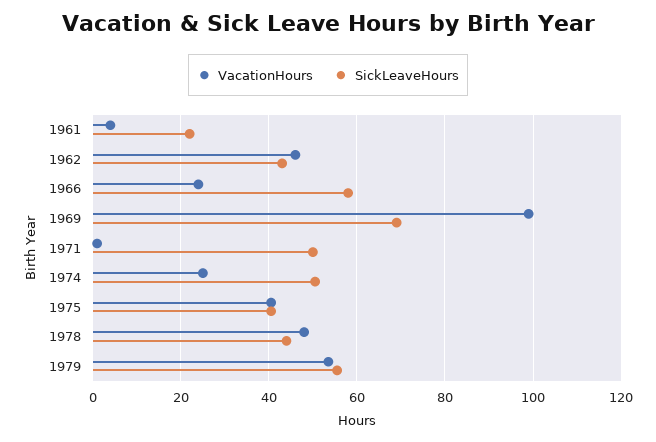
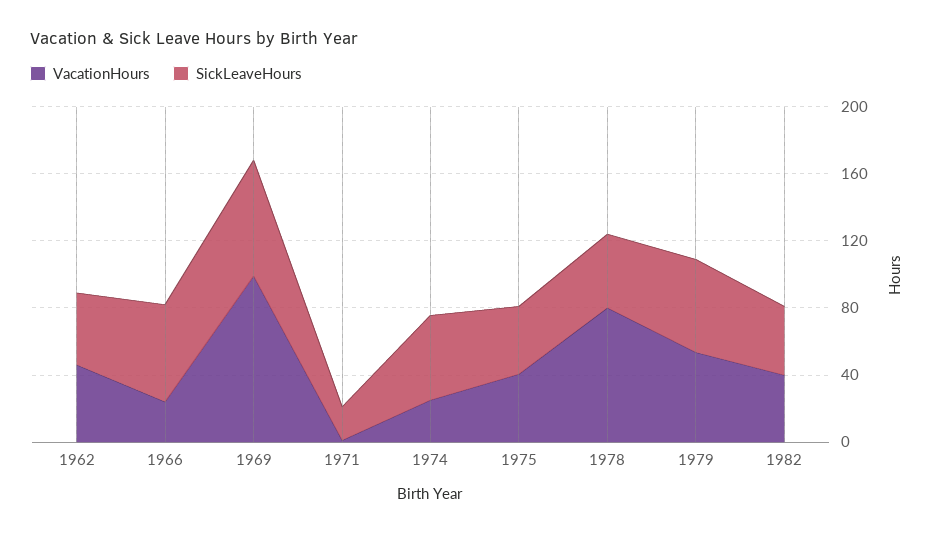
VacationHours, 1961: 4 -> none
SickLeaveHours, 1961: 22 -> none
SickLeaveHours, 1971: 50 -> 20
VacationHours, 1978: 48 -> 80
VacationHours, 1982: none -> 40
SickLeaveHours, 1982: none -> 40

